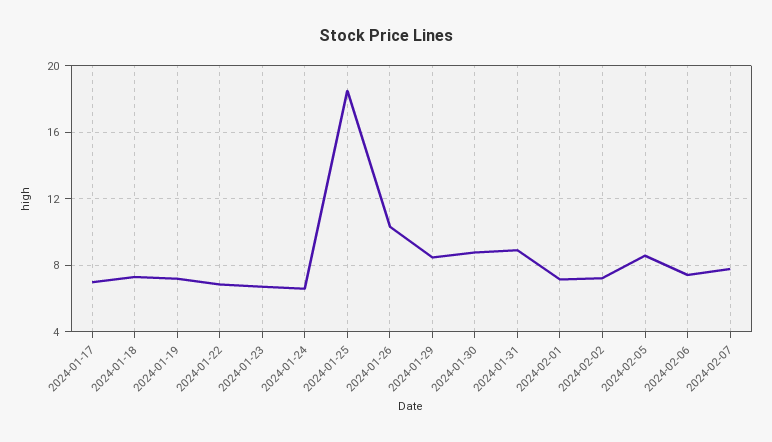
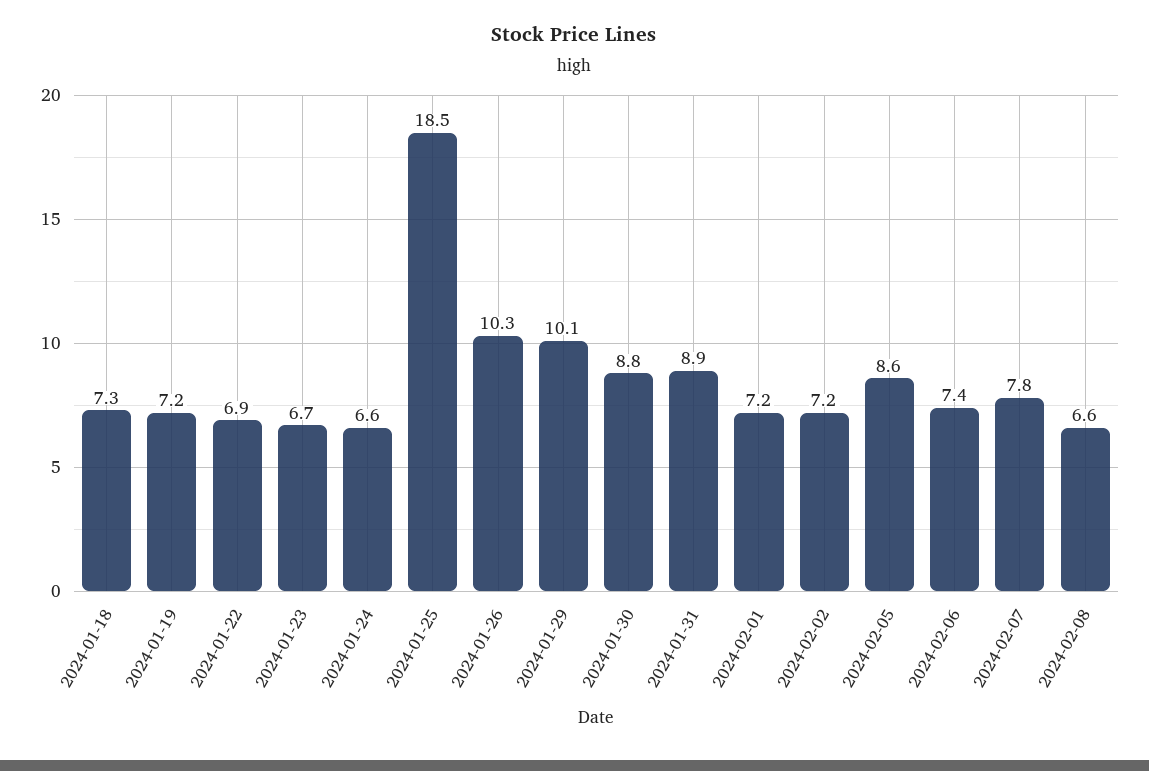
2024-01-17: 7 -> none
2024-01-29: 8.5 -> 10.1
2024-02-08: none -> 6.6

